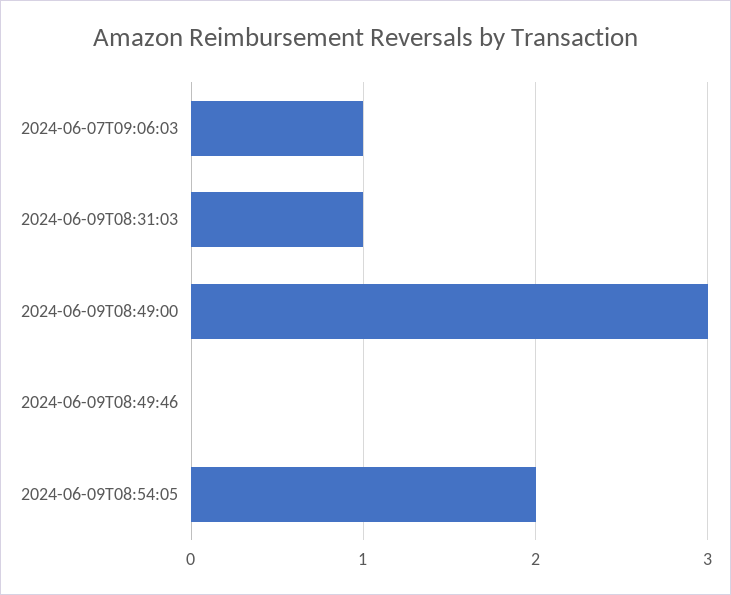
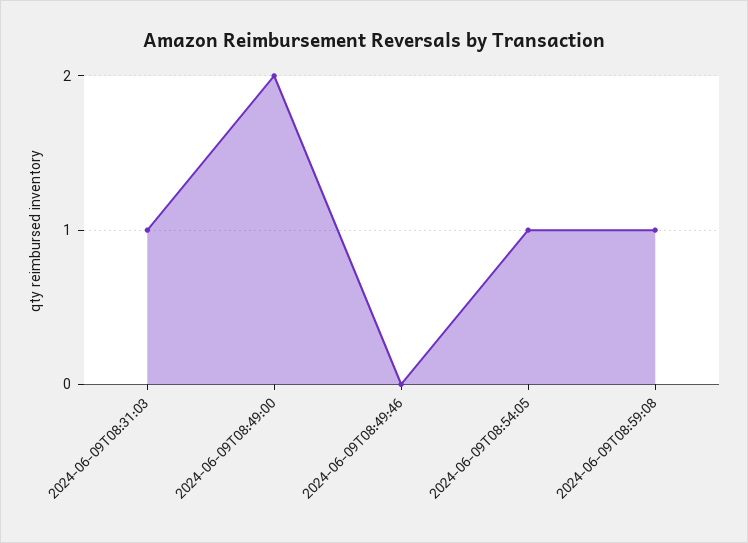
2024-06-07T09:06:03: 1 -> none
2024-06-09T08:49:00: 3 -> 2
2024-06-09T08:54:05: 2 -> 1
2024-06-09T08:59:08: none -> 1

